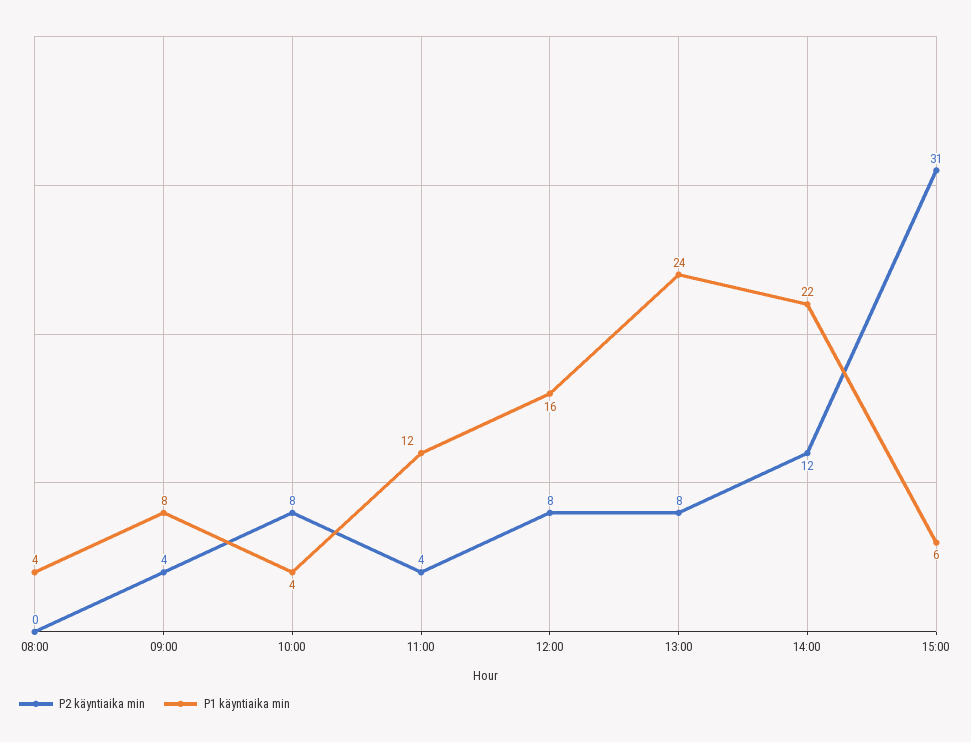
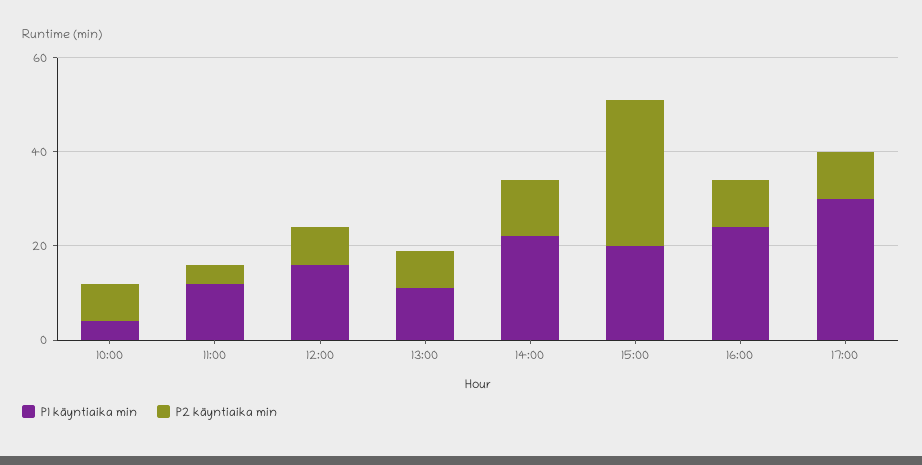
P2 käyntiaika min, 08:00: 0 -> none
P1 käyntiaika min, 08:00: 4 -> none
P2 käyntiaika min, 09:00: 4 -> none
P1 käyntiaika min, 09:00: 8 -> none
P1 käyntiaika min, 13:00: 24 -> 10
P1 käyntiaika min, 15:00: 6 -> 20
P1 käyntiaika min, 16:00: none -> 25
P2 käyntiaika min, 16:00: none -> 10
P1 käyntiaika min, 17:00: none -> 30
P2 käyntiaika min, 17:00: none -> 10

